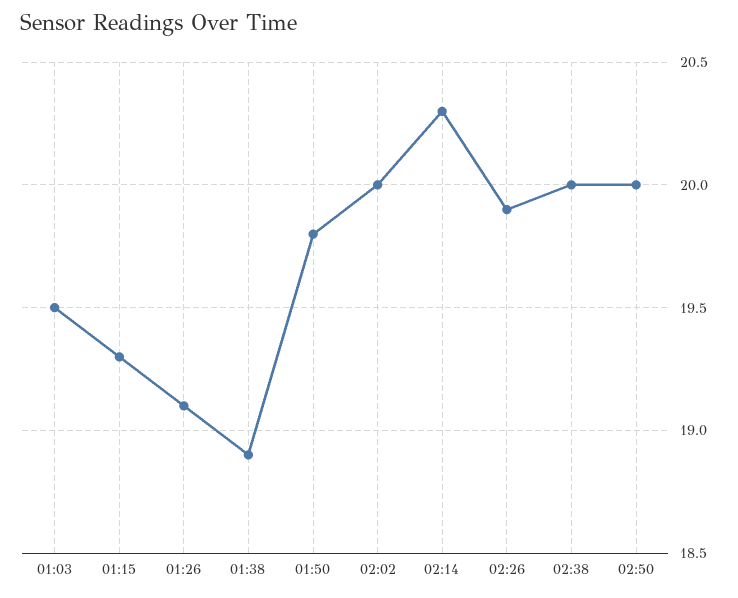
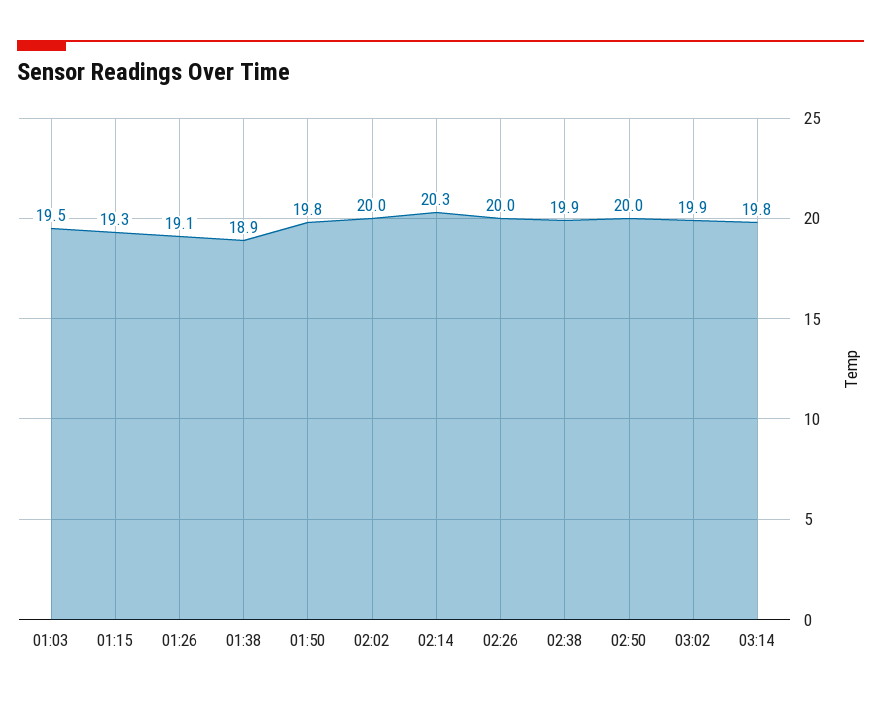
02:26: 19.9 -> 20
02:38: 20 -> 19.9
03:02: none -> 19.9
03:14: none -> 19.8

